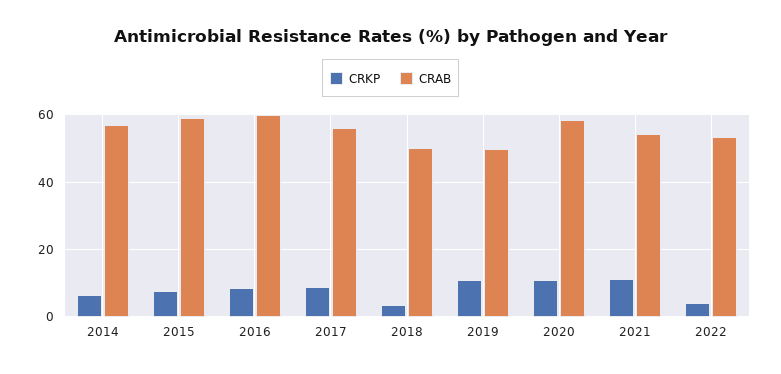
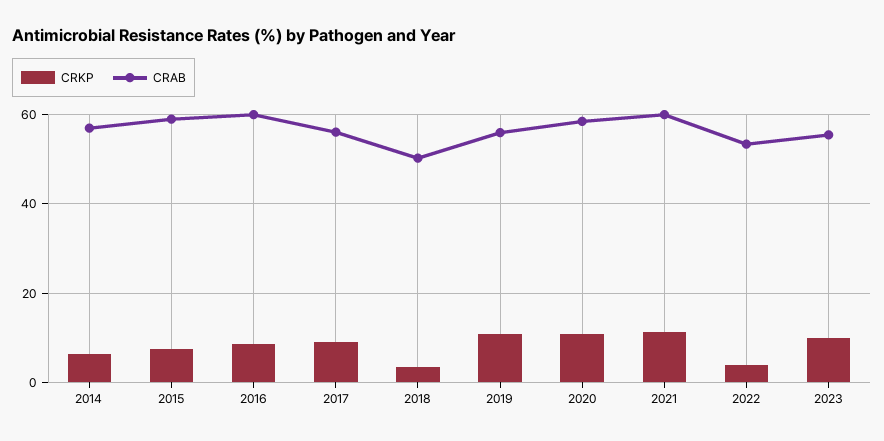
CRAB, 2019: 50 -> 56
CRAB, 2021: 54 -> 60
CRKP, 2023: none -> 10
CRAB, 2023: none -> 56

